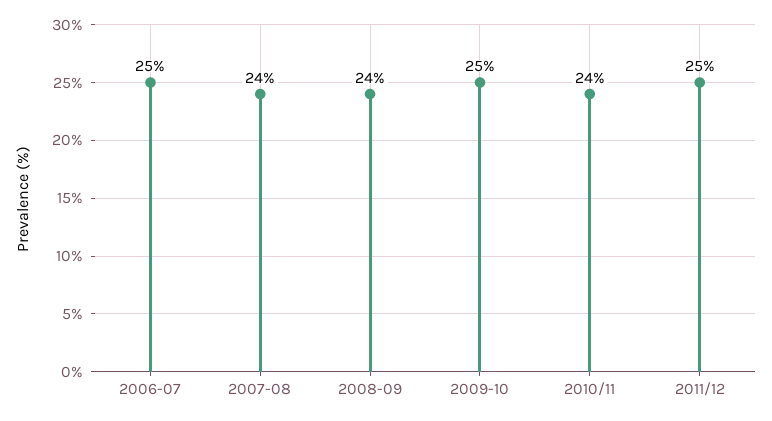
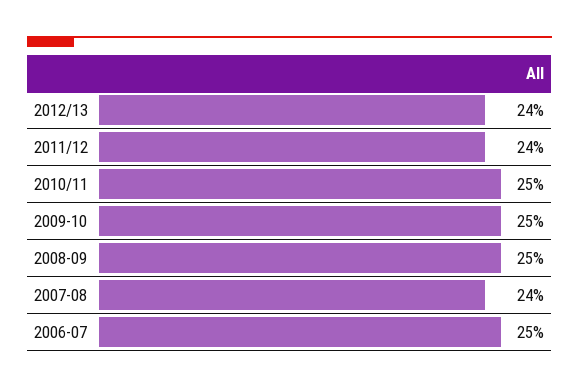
2008-09: 24 -> 25
2010/11: 24 -> 25
2011/12: 25 -> 24
2012/13: none -> 24

